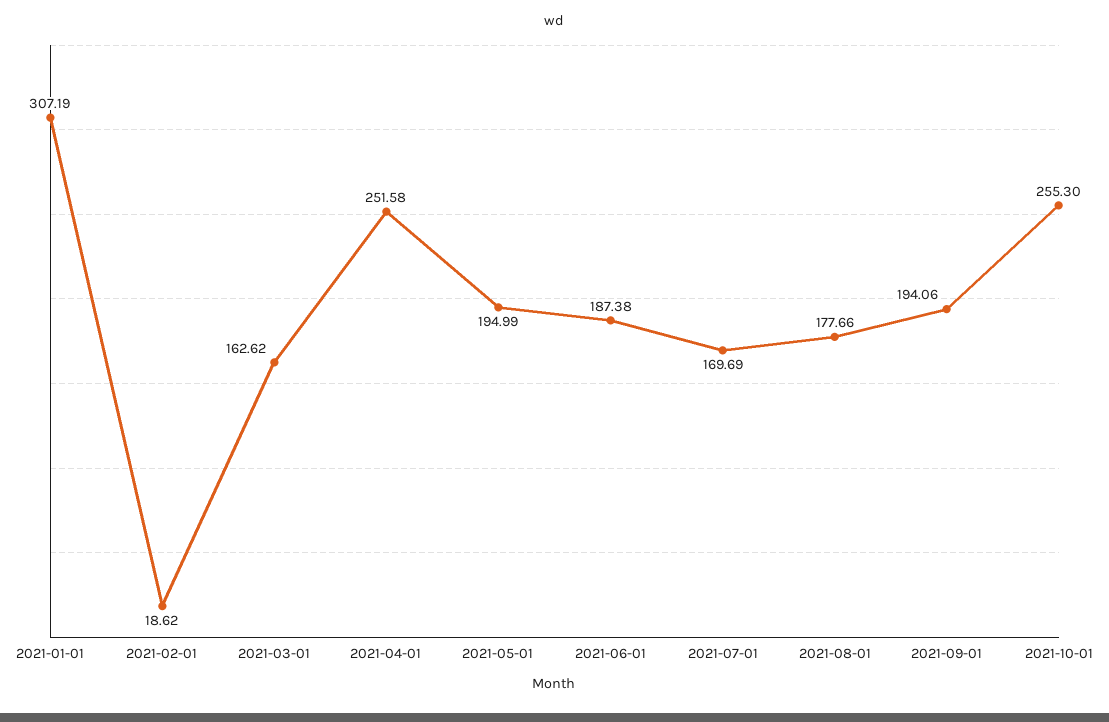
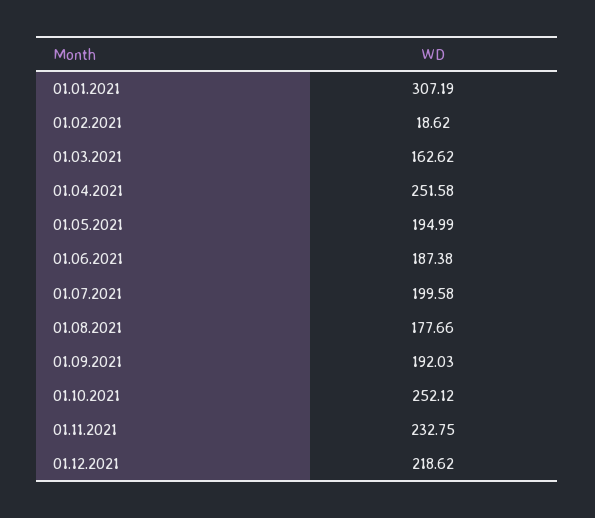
2021-07-01: 169.69 -> 199.58
2021-09-01: 194.06 -> 192.03
2021-10-01: 255.3 -> 252.12
01.11.2021: none -> 232.75
01.12.2021: none -> 218.62

